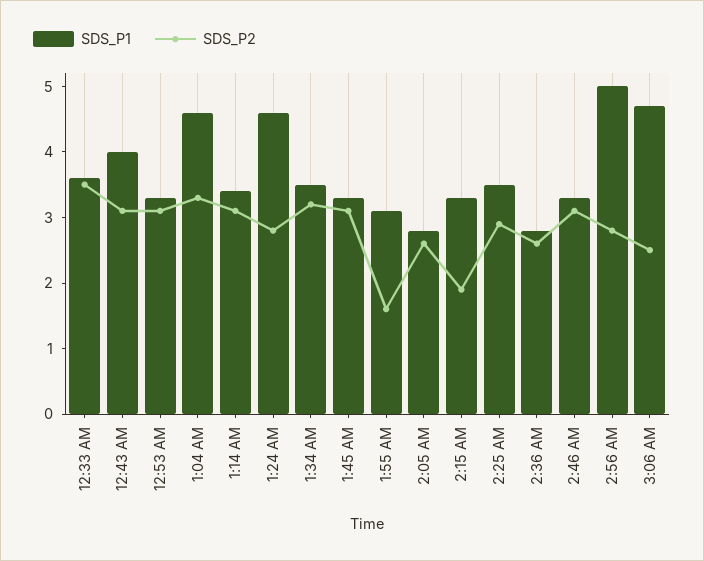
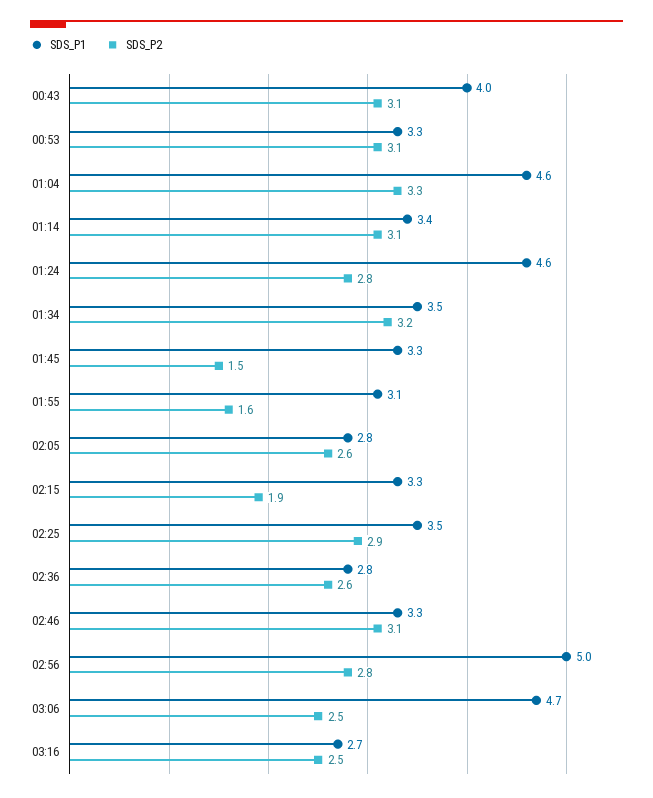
SDS_P1, 12:33 AM: 3.5 -> none
SDS_P2, 12:33 AM: 3.5 -> none
SDS_P2, 1:45 AM: 3 -> 1.5
SDS_P1, 03:16: none -> 2.7
SDS_P2, 03:16: none -> 2.5

